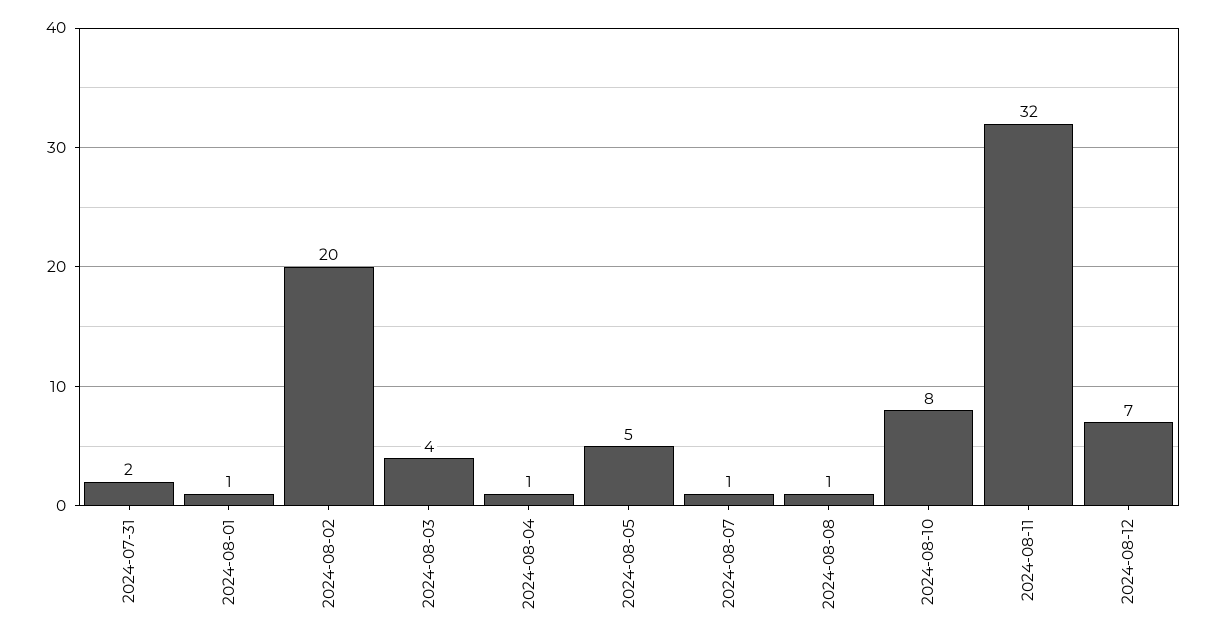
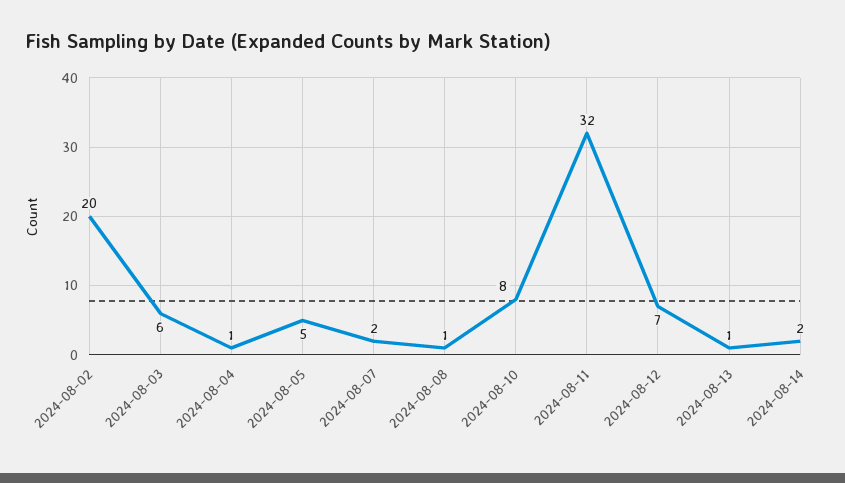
2024-07-31: 2 -> none
2024-08-01: 1 -> none
2024-08-03: 4 -> 6
2024-08-07: 1 -> 2
2024-08-13: none -> 1
2024-08-14: none -> 2

